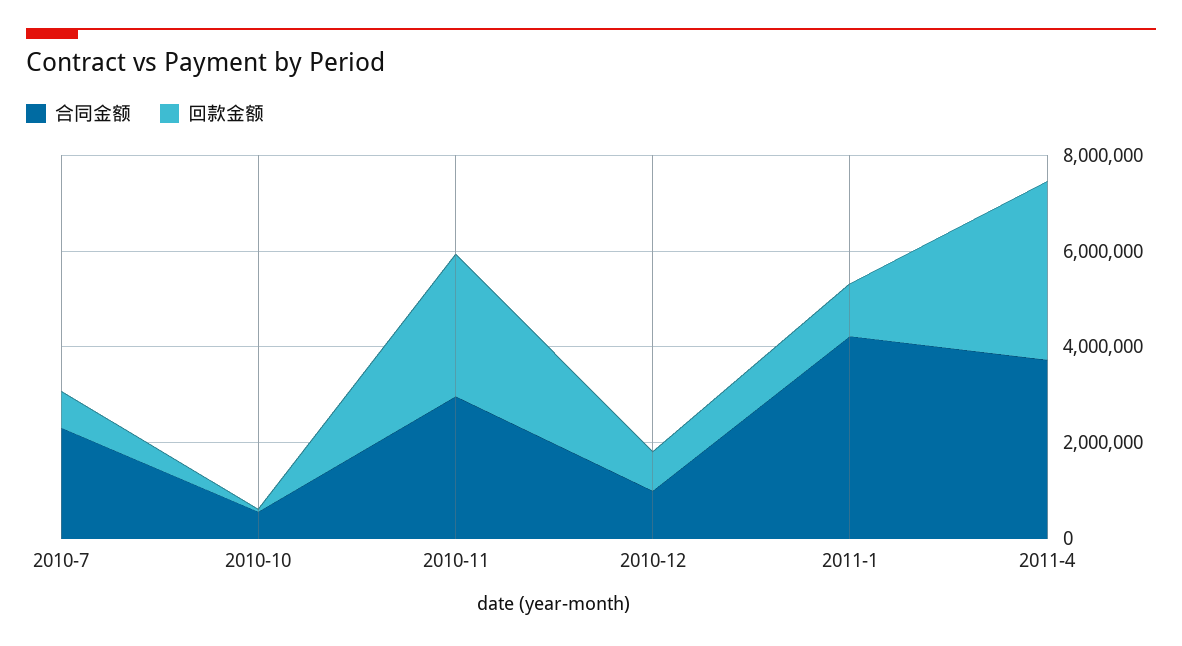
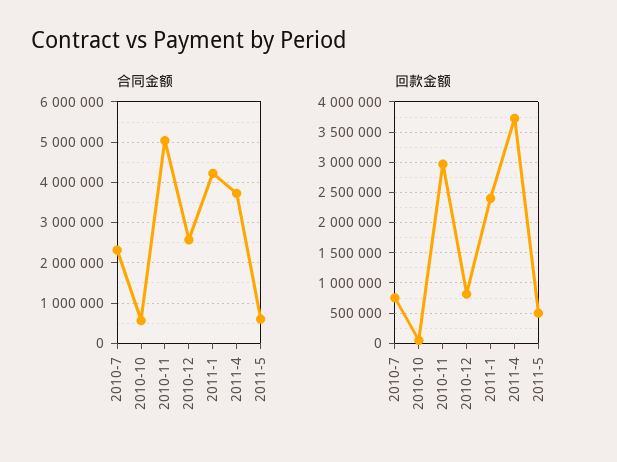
合同金额, 2010-11: 3000000 -> 5000000
合同金额, 2010-12: 1000000 -> 2600000
回款金额, 2011-1: 1000000 -> 2400000
合同金额, 2011-5: none -> 600000
回款金额, 2011-5: none -> 500000

